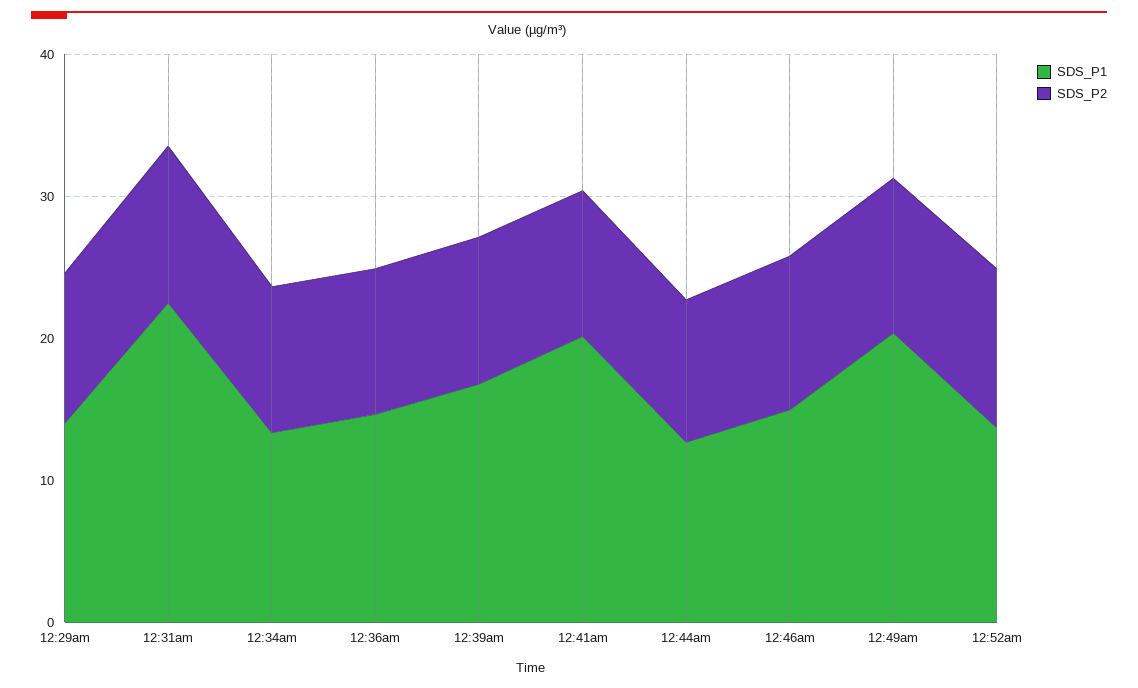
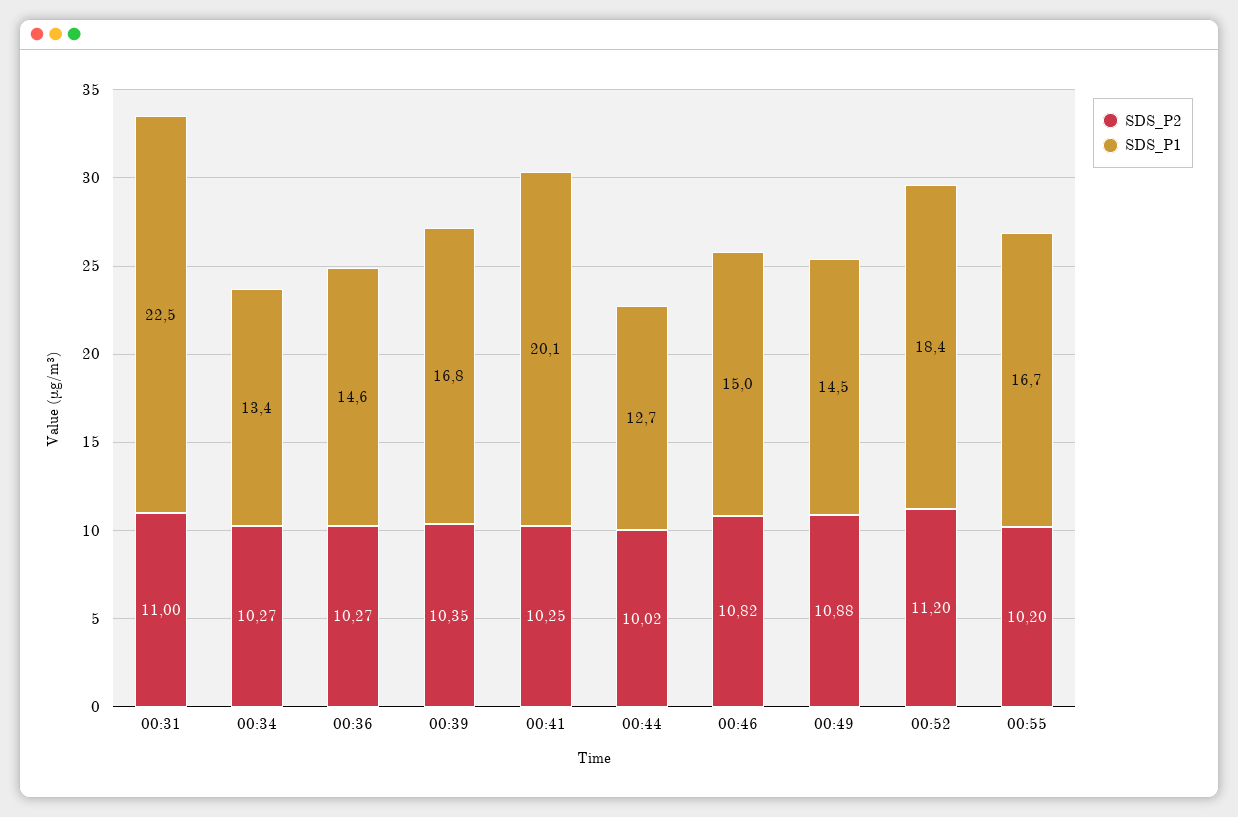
SDS_P1, 12:29am: 14 -> none
SDS_P2, 12:29am: 10 -> none
SDS_P1, 12:49am: 20 -> 14.5
SDS_P1, 12:52am: 14 -> 18.4
SDS_P2, 00:55: none -> 10.2
SDS_P1, 00:55: none -> 16.7

